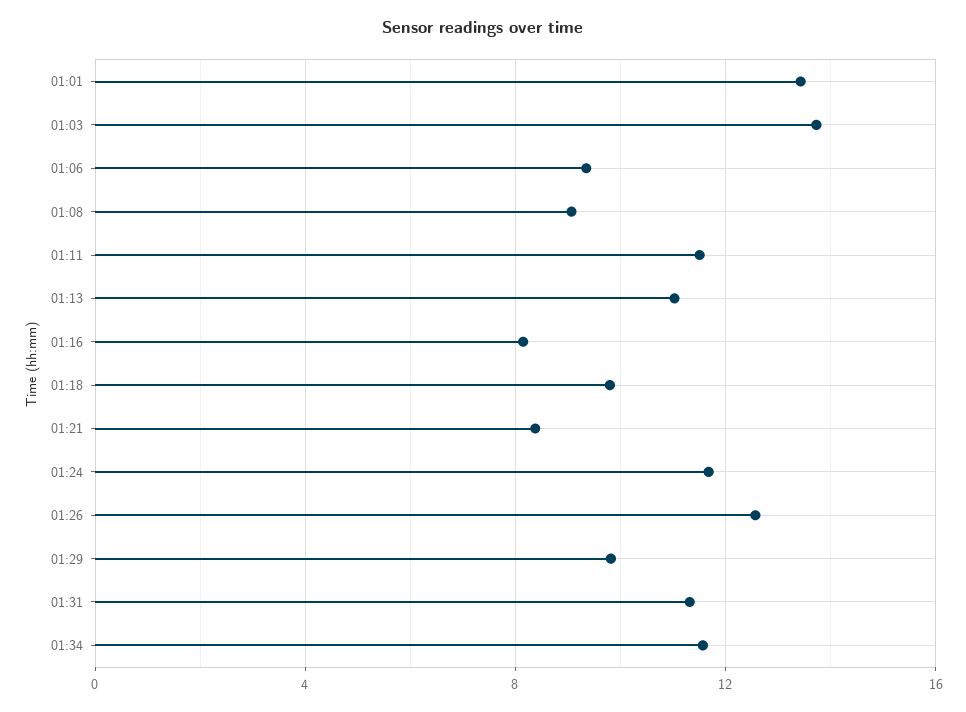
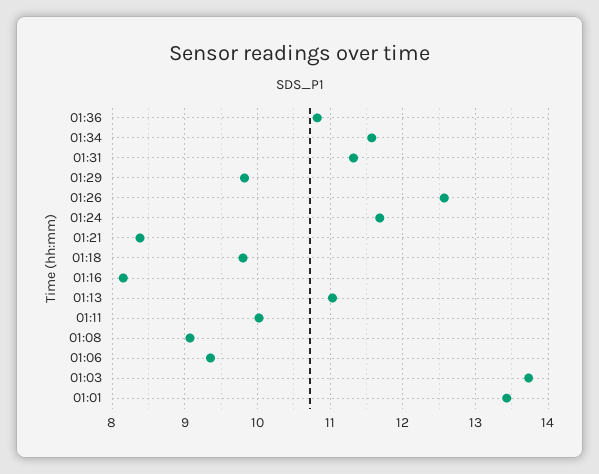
01:11: 11.5 -> 10
01:36: none -> 10.8

